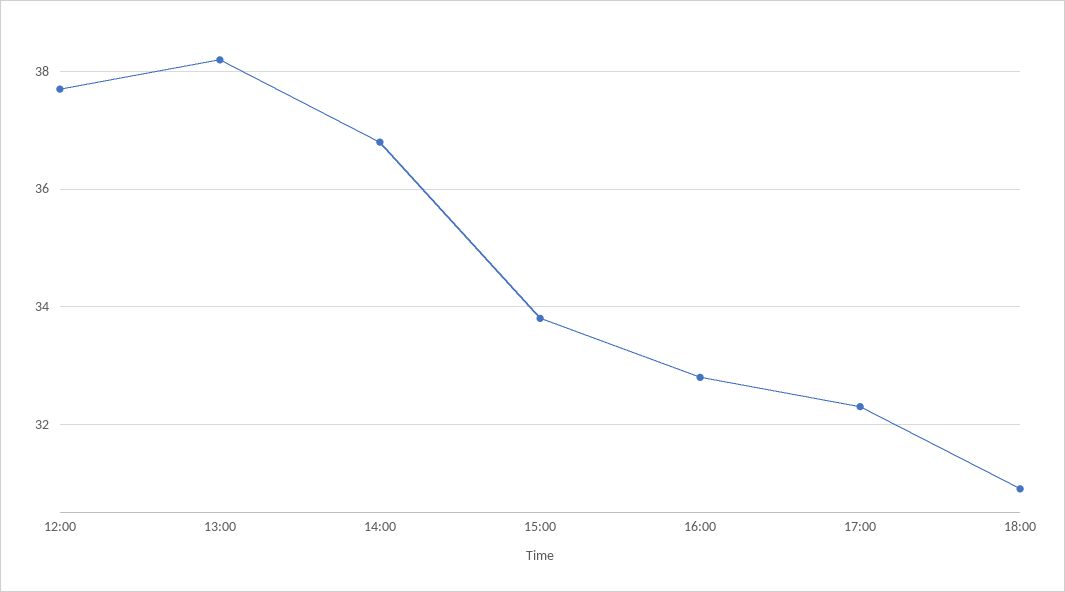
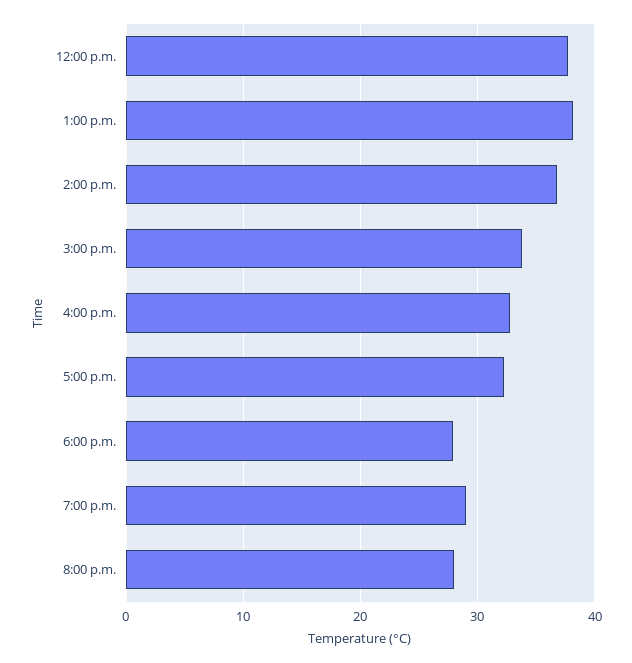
18:00: 31 -> 28
7:00 p.m.: none -> 29
8:00 p.m.: none -> 28

